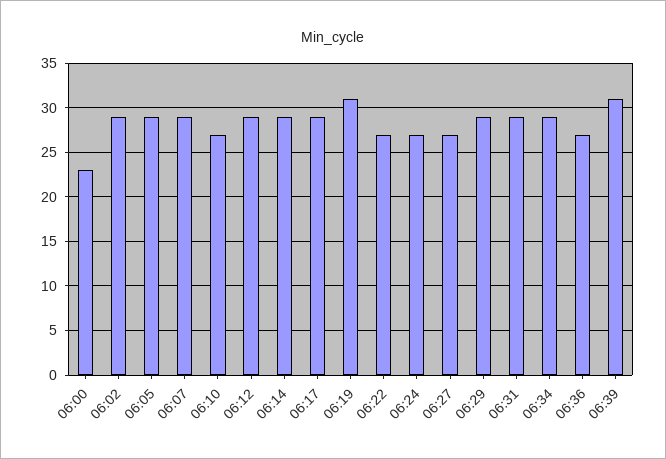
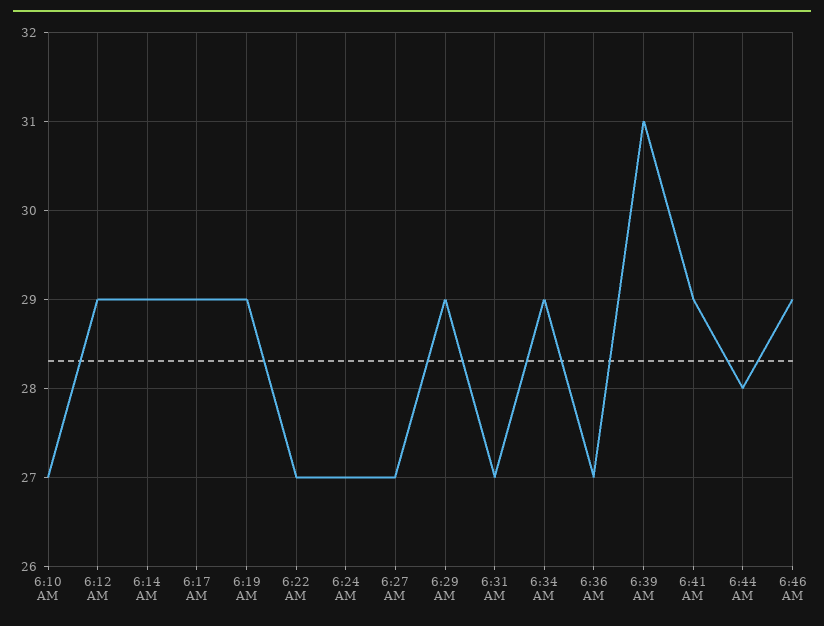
06:00: 23 -> none
06:02: 29 -> none
06:05: 29 -> none
06:07: 29 -> none
06:19: 31 -> 29
06:31: 29 -> 27
6:41 AM: none -> 29
6:44 AM: none -> 28
6:46 AM: none -> 29

